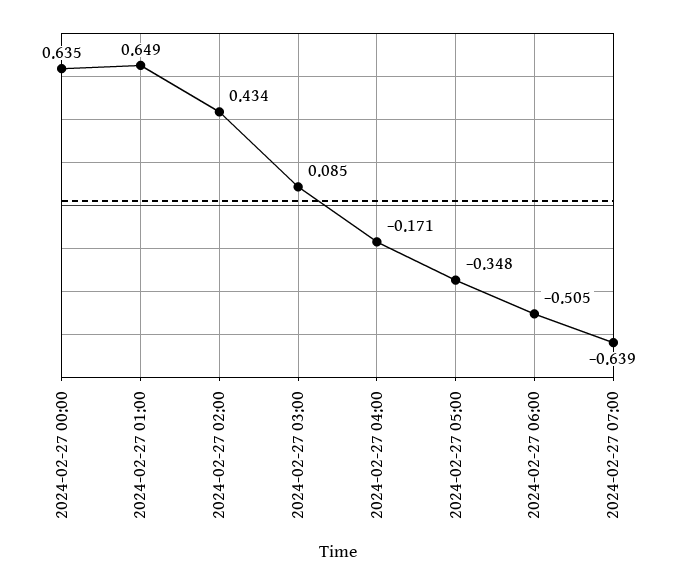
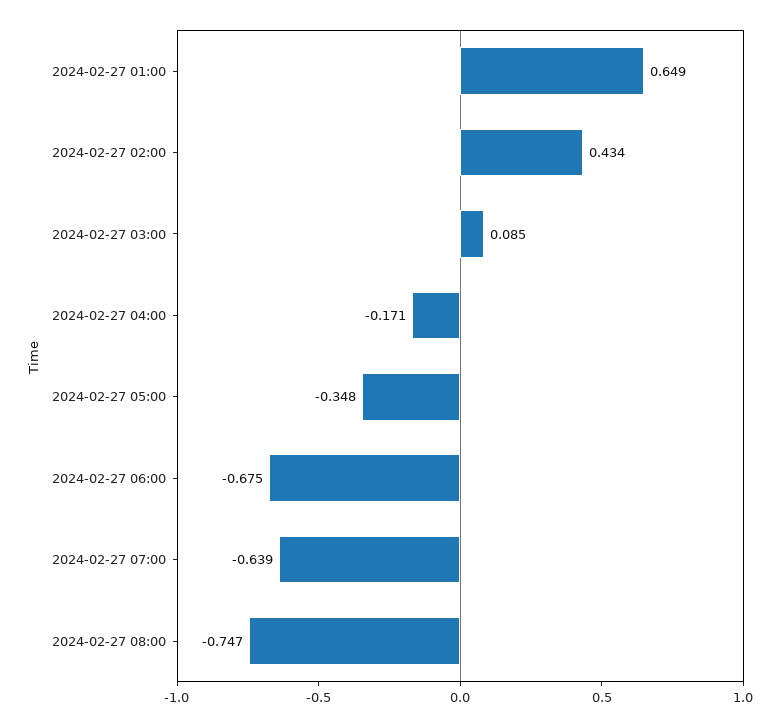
2024-02-27 00:00: 0.635 -> none
2024-02-27 06:00: -0.505 -> -0.675
2024-02-27 08:00: none -> -0.747

